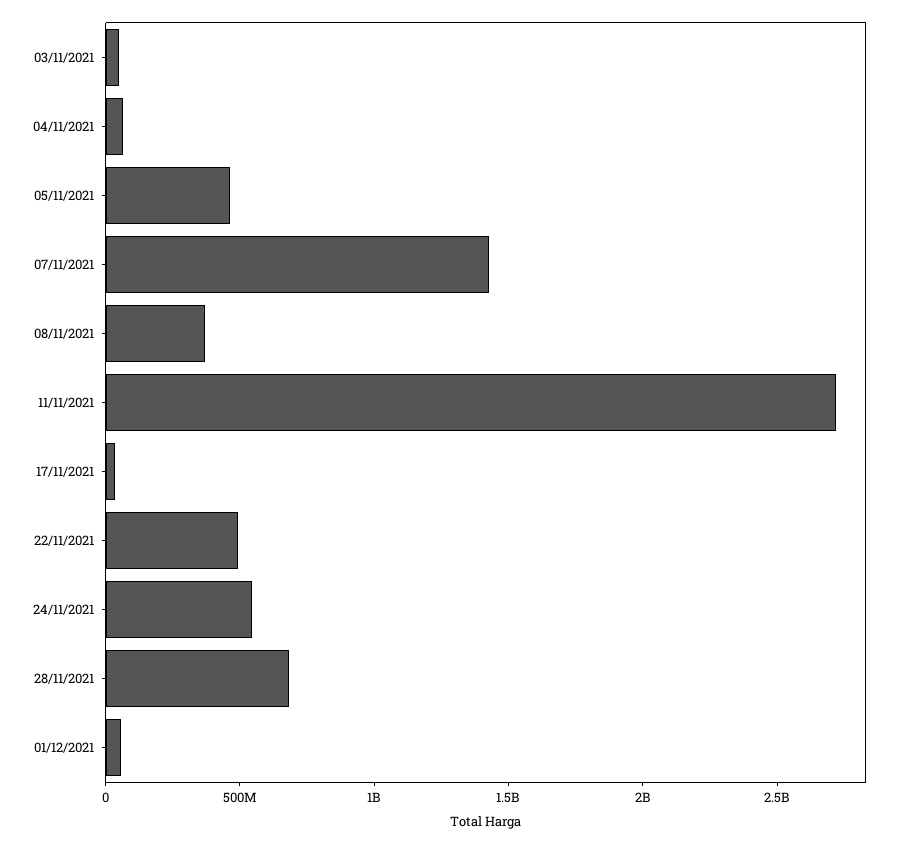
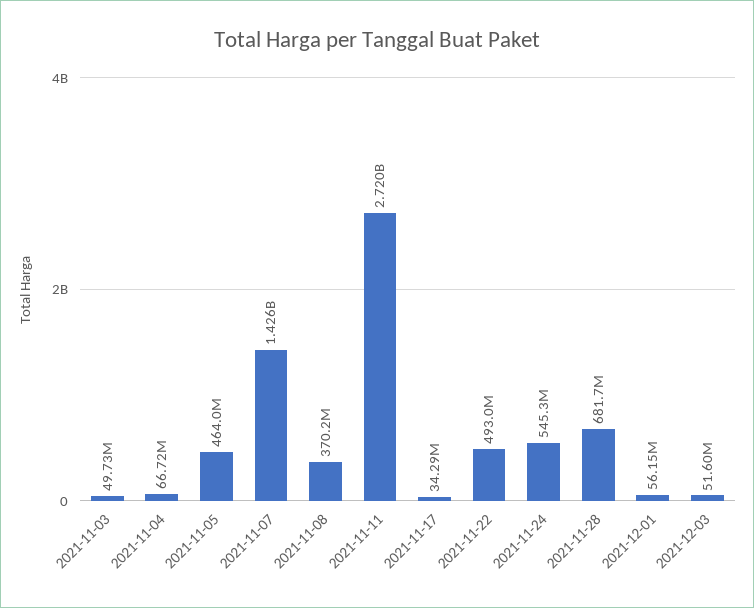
2021-12-03: none -> 51600000

